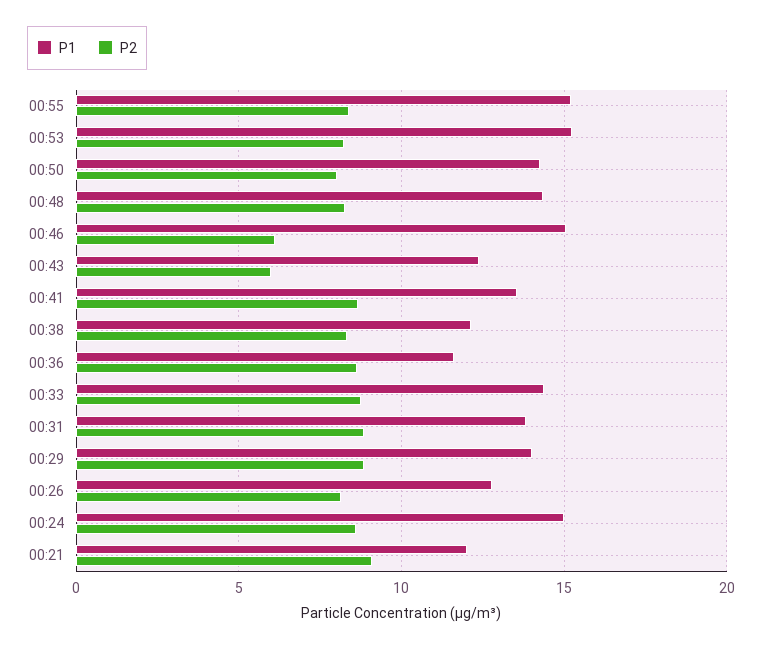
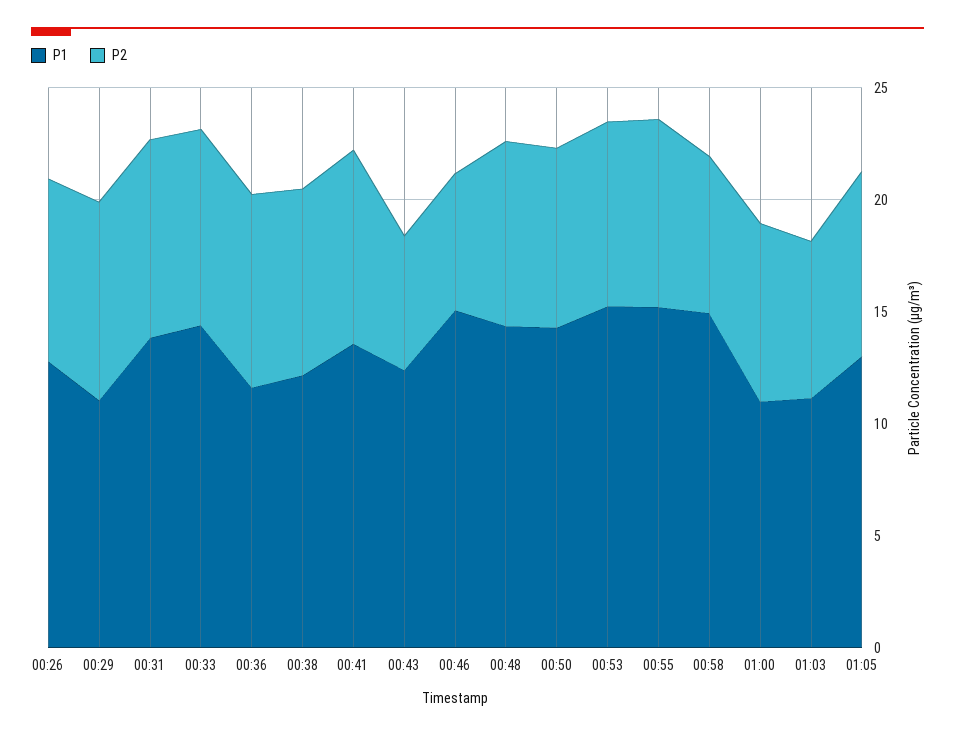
P1, 00:29: 14 -> 11
P1, 00:24: 15 -> none
P2, 00:24: 8.5 -> none
P1, 00:21: 12 -> none
P2, 00:21: 9 -> none
P1, 00:58: none -> 15
P2, 00:58: none -> 7
P1, 01:00: none -> 11
P2, 01:00: none -> 8
P1, 01:03: none -> 11
P2, 01:03: none -> 7
P1, 01:05: none -> 13
P2, 01:05: none -> 8

